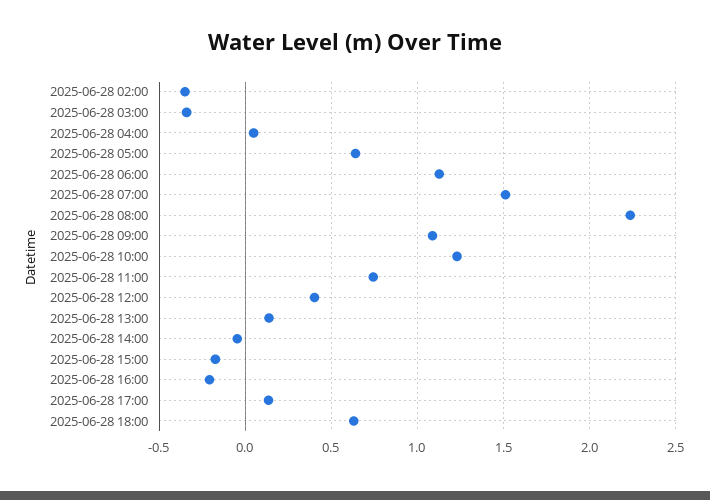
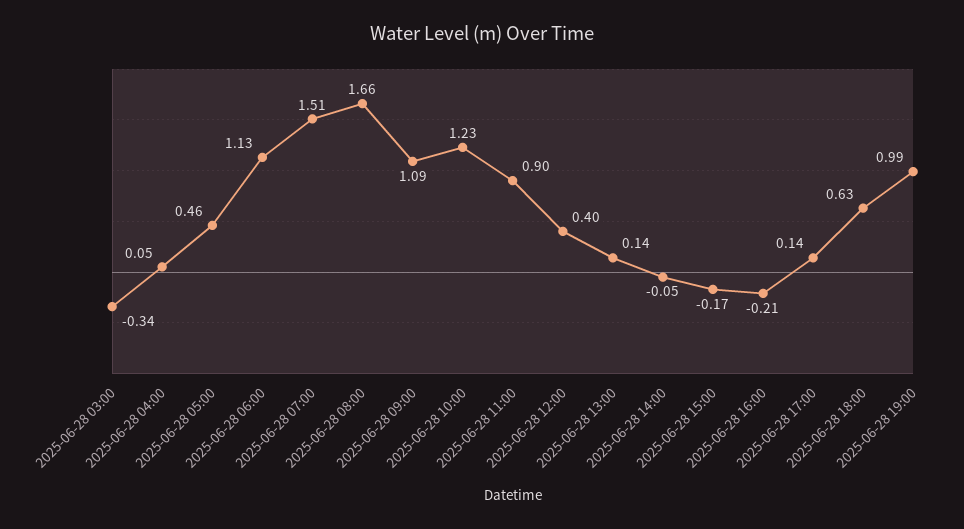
2025-06-28 02:00: -0.35 -> none
2025-06-28 05:00: 0.65 -> 0.46
2025-06-28 08:00: 2.25 -> 1.66
2025-06-28 11:00: 0.75 -> 0.9
2025-06-28 19:00: none -> 0.99

